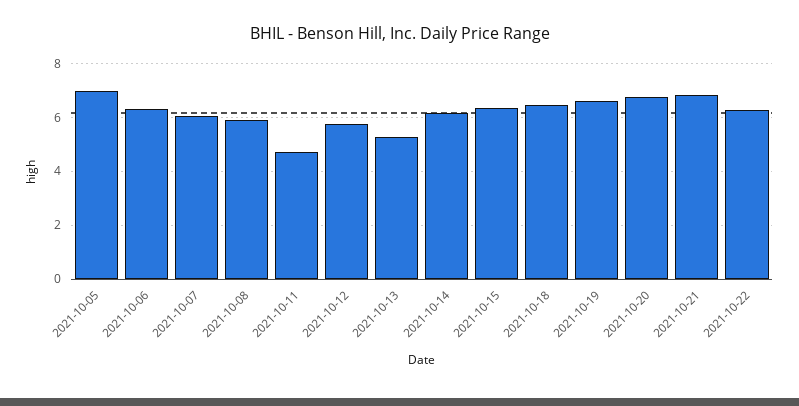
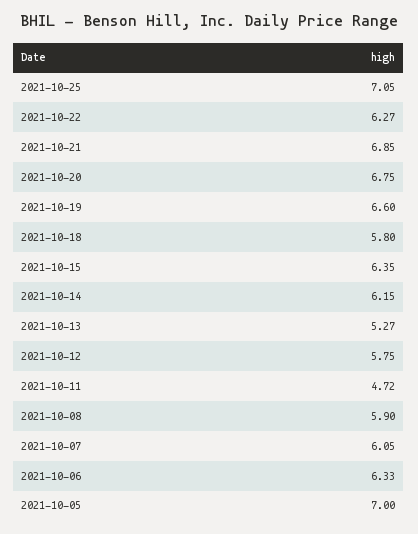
2021-10-18: 6.5 -> 5.8
2021-10-25: none -> 7.05

